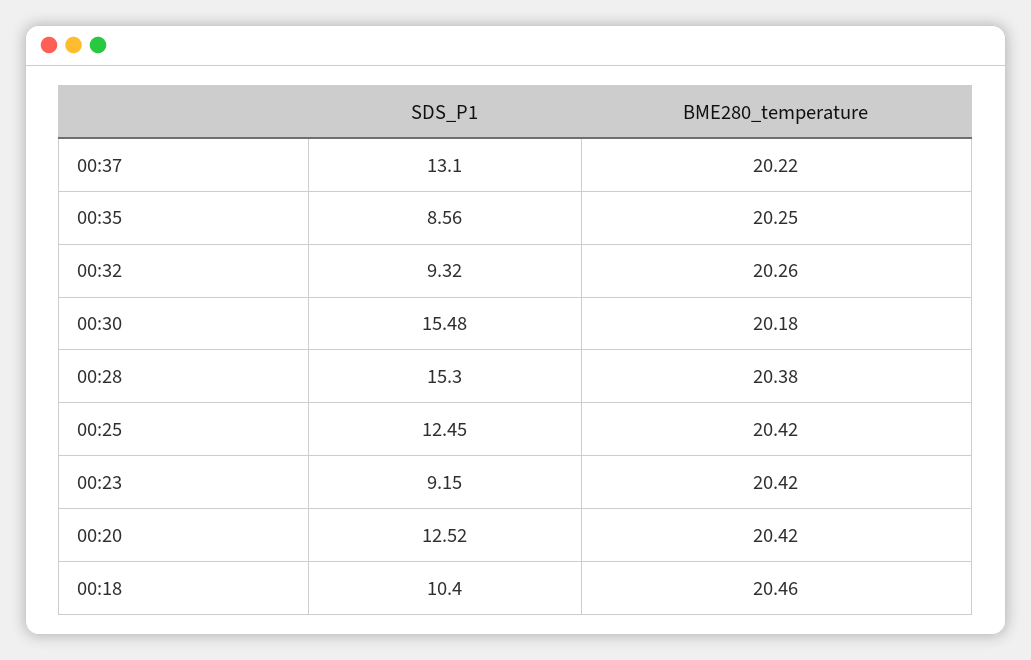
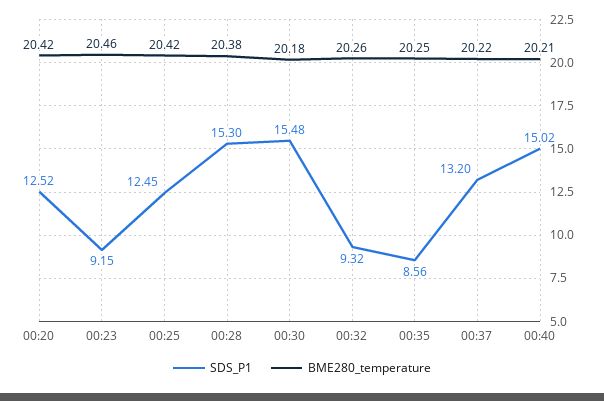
SDS_P1, 00:37: 13.1 -> 13.2
BME280_temperature, 00:23: 20.42 -> 20.46
SDS_P1, 00:18: 10.4 -> none
BME280_temperature, 00:18: 20.46 -> none
SDS_P1, 00:40: none -> 15.02
BME280_temperature, 00:40: none -> 20.21

